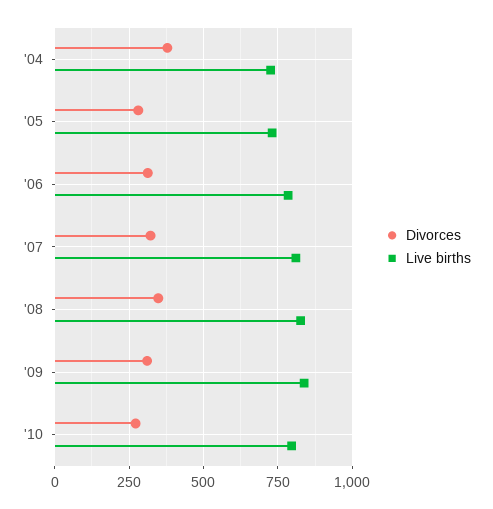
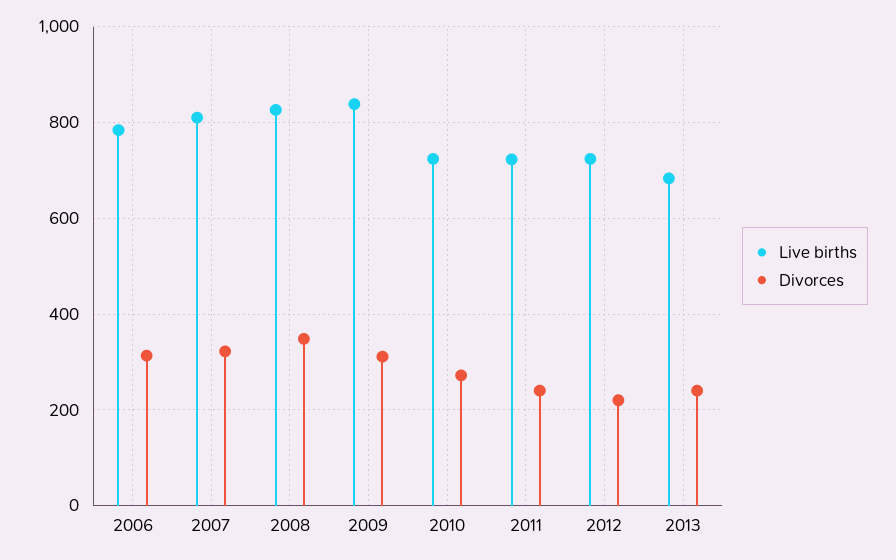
Divorces, '04: 375 -> none
Live births, '04: 725 -> none
Divorces, '05: 275 -> none
Live births, '05: 725 -> none
Live births, '10: 800 -> 720
Live births, 2011: none -> 720
Divorces, 2011: none -> 240
Live births, 2012: none -> 720
Divorces, 2012: none -> 220
Live births, 2013: none -> 680
Divorces, 2013: none -> 240

